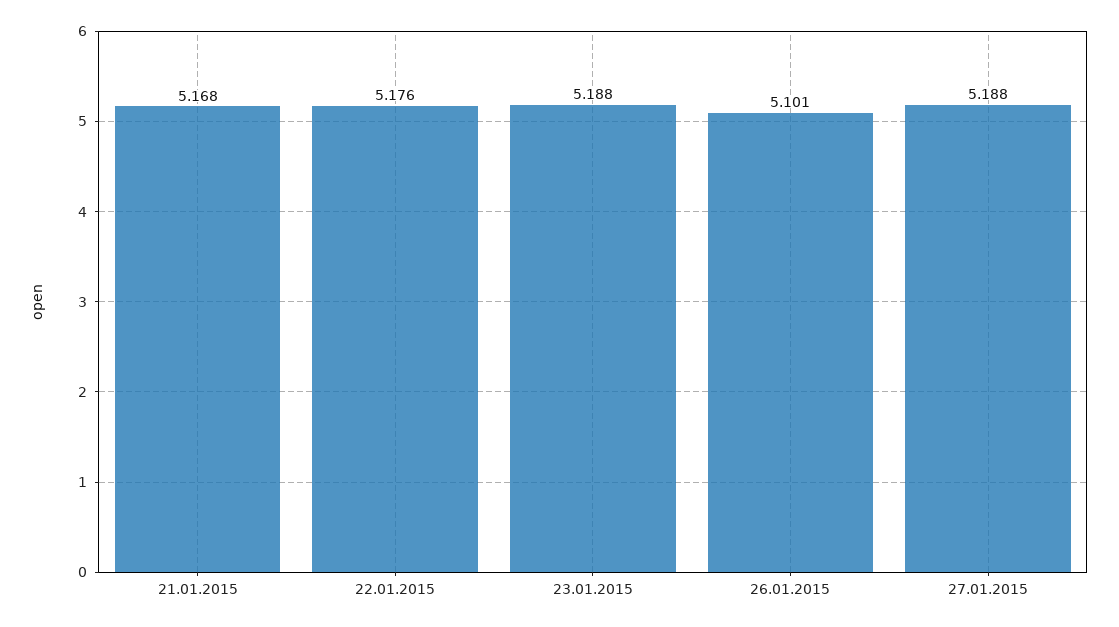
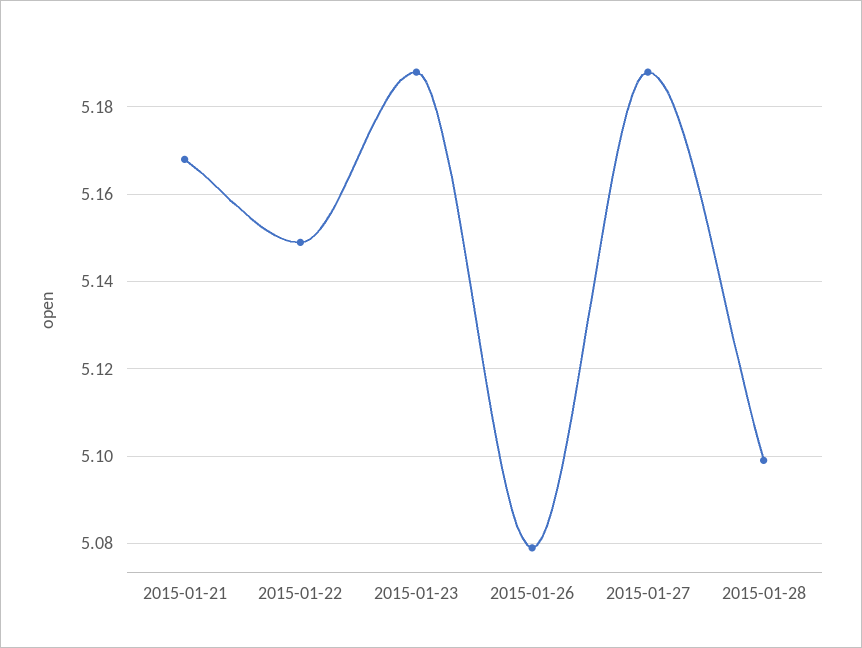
22.01.2015: 5.176 -> 5.15
26.01.2015: 5.101 -> 5.08
2015-01-28: none -> 5.1

